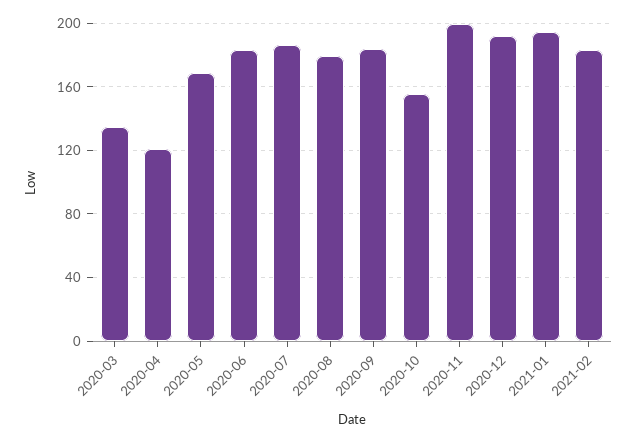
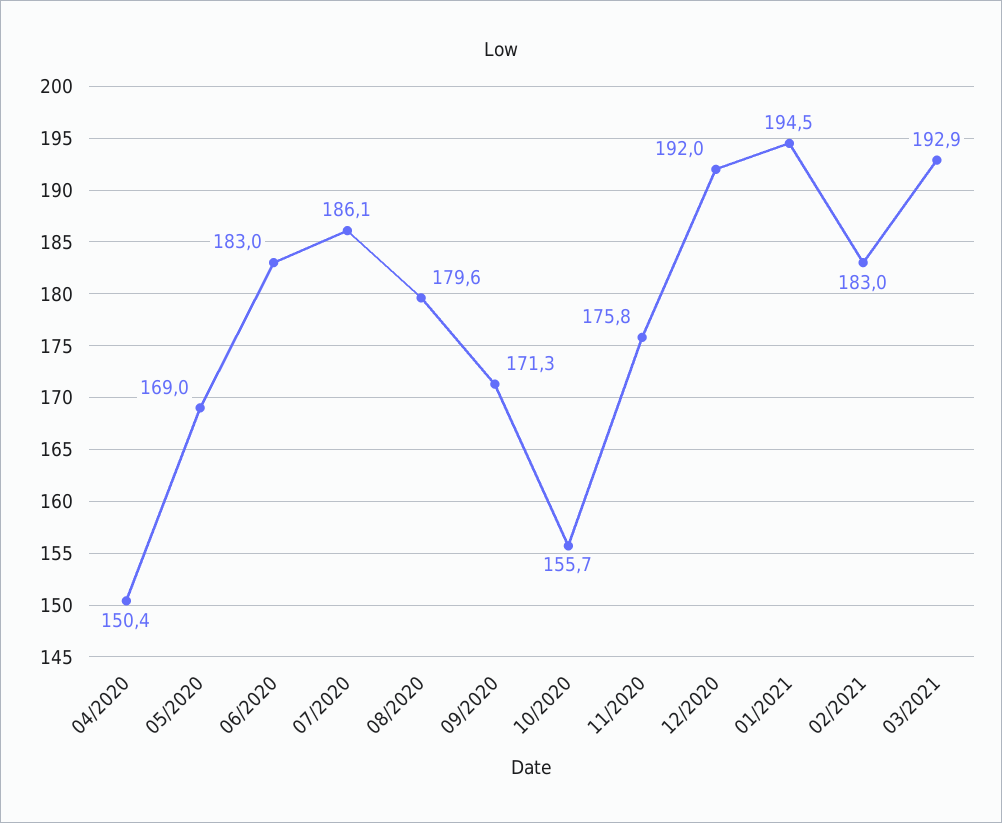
2020-03: 135 -> none
2020-04: 120 -> 150.4
2020-09: 185 -> 171.3
2020-11: 200 -> 175.8
03/2021: none -> 192.9

